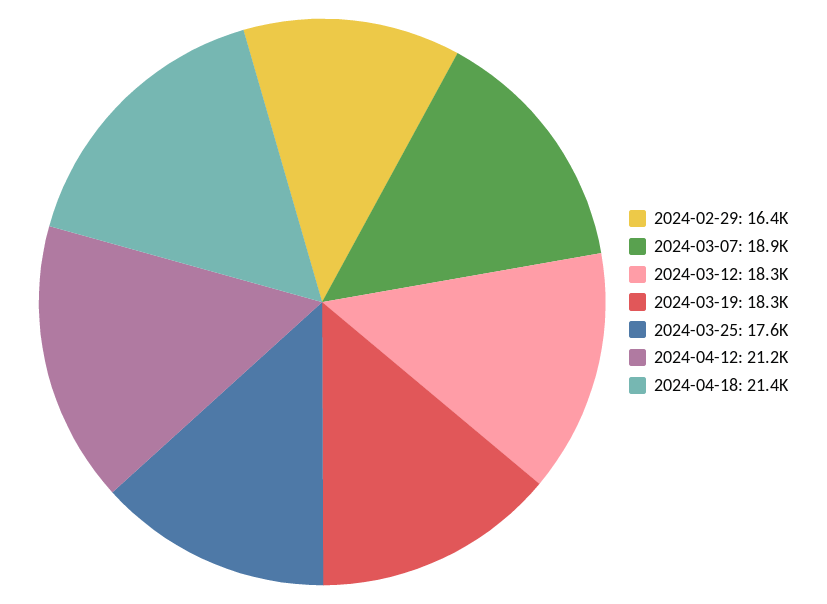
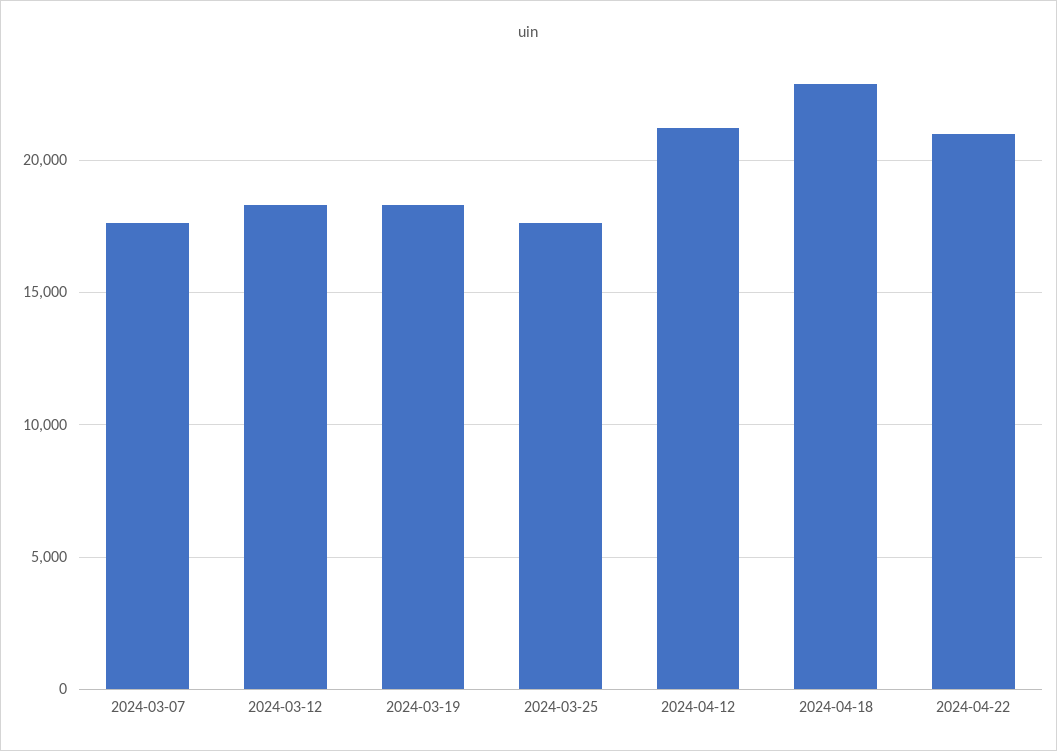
2024-02-29: 16400 -> none
2024-03-07: 18900 -> 17500
2024-04-18: 21400 -> 23000
2024-04-22: none -> 21000

